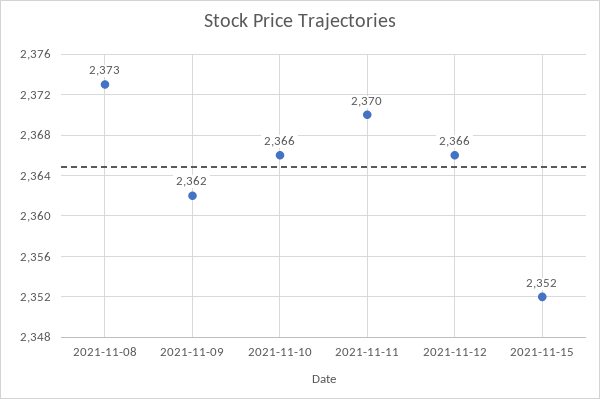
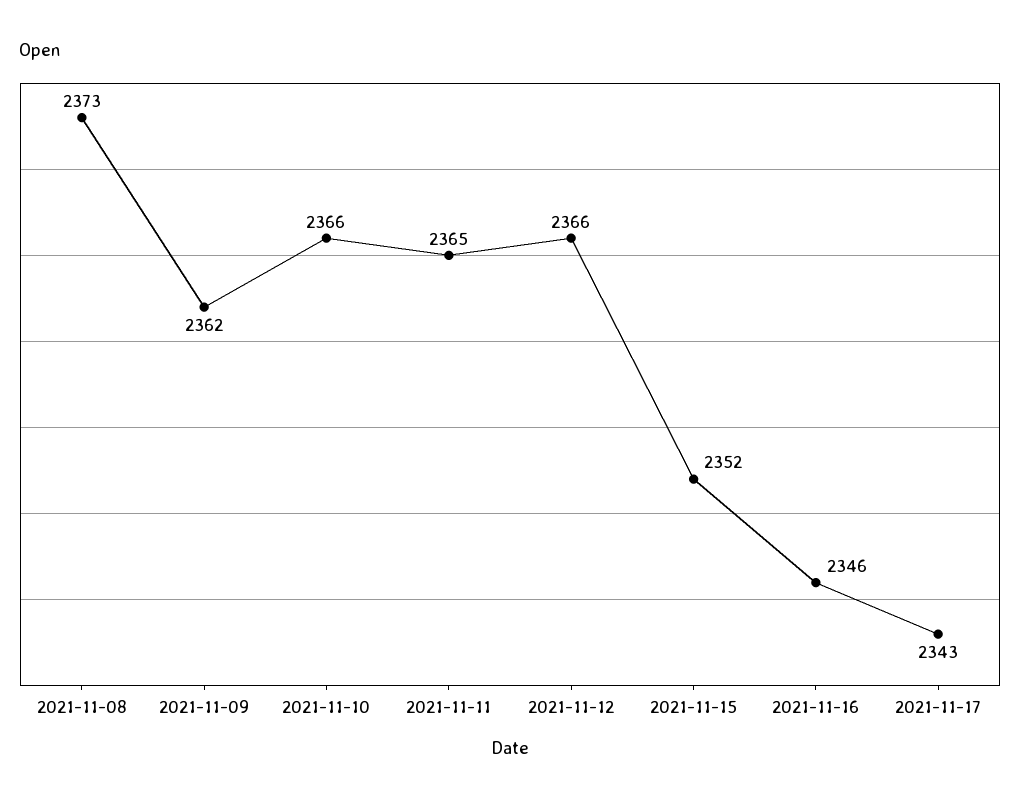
2021-11-11: 2370 -> 2365
2021-11-16: none -> 2346
2021-11-17: none -> 2343

